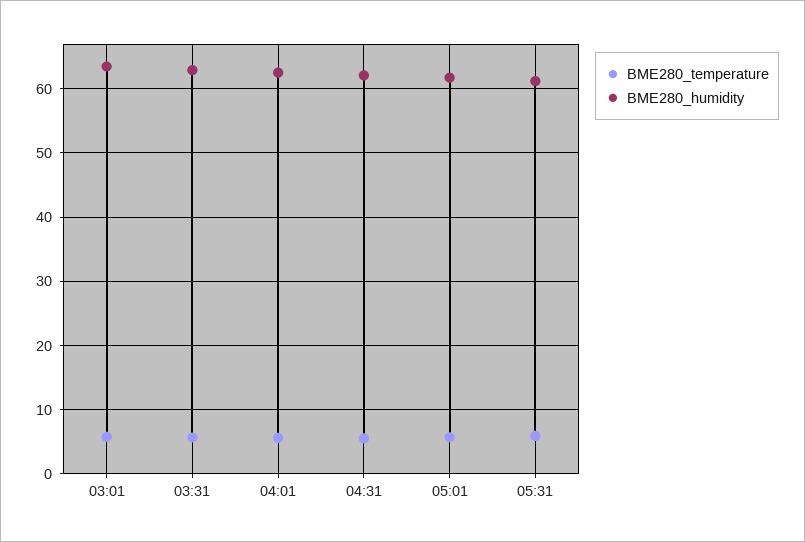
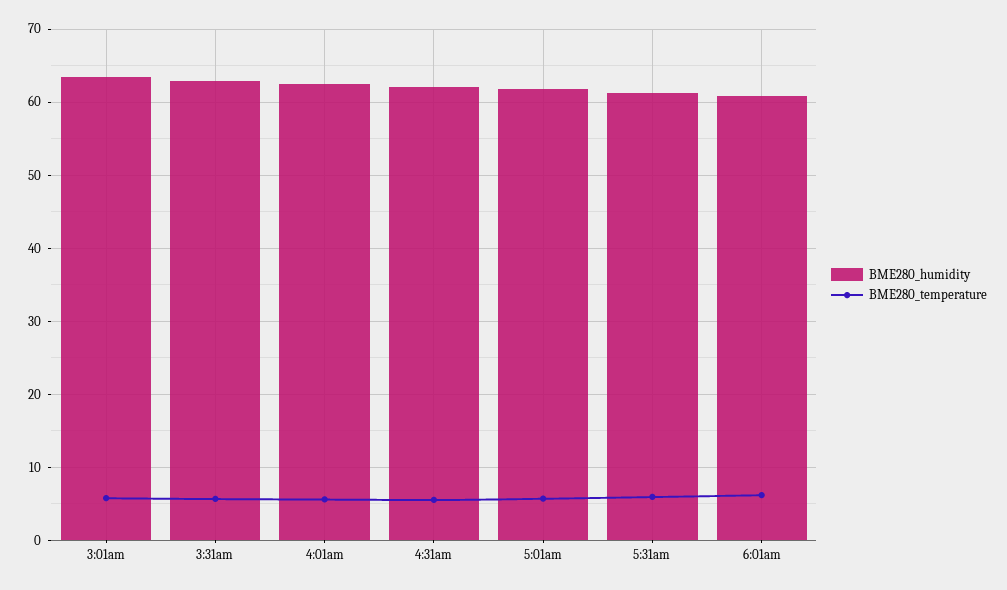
BME280_humidity, 6:01am: none -> 61
BME280_temperature, 6:01am: none -> 6

